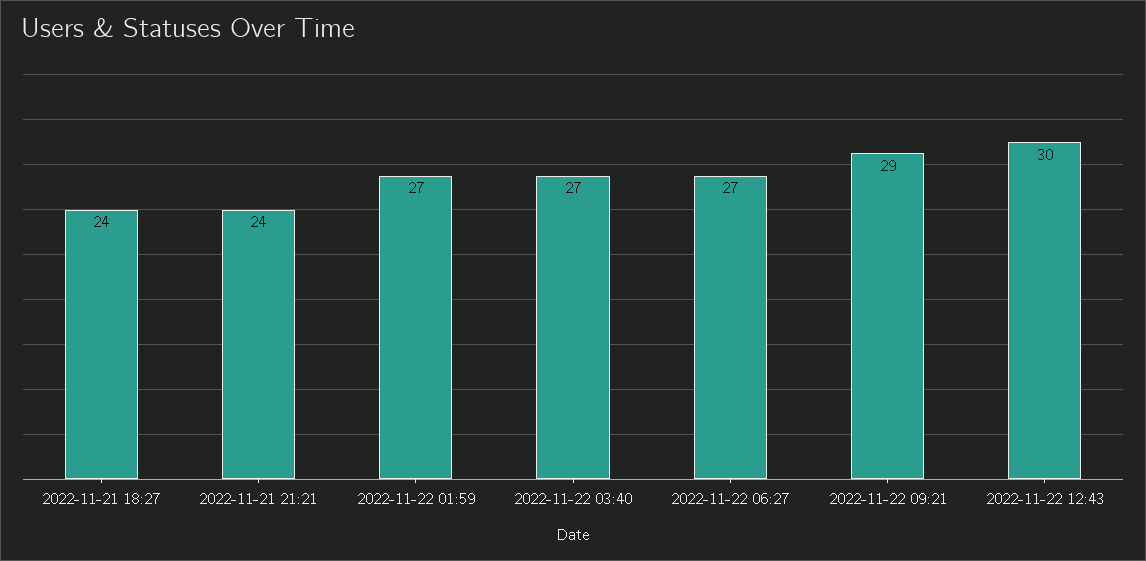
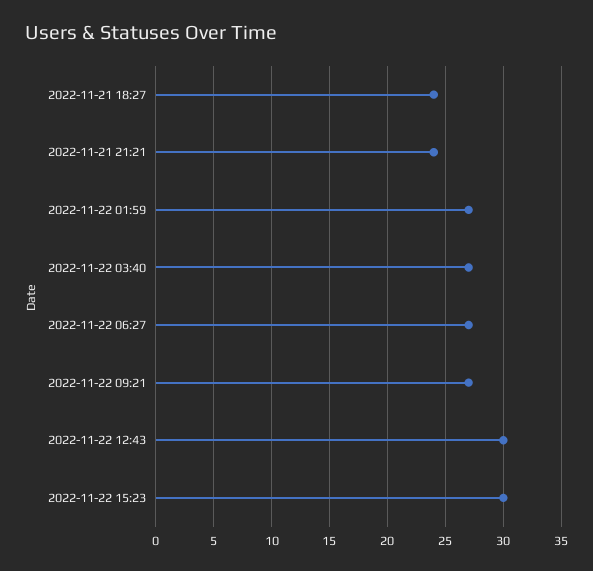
2022-11-22 09:21: 29 -> 27
2022-11-22 15:23: none -> 30

